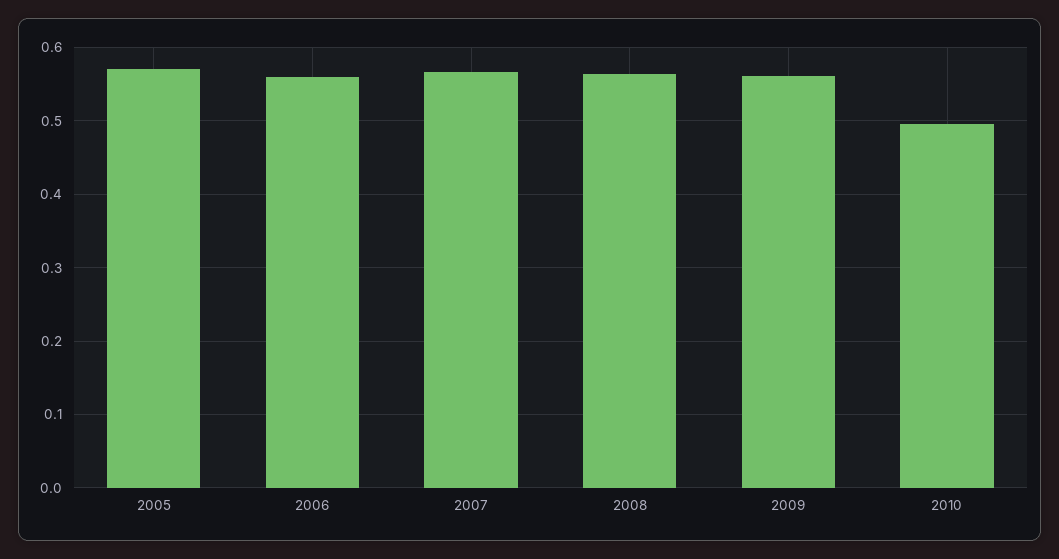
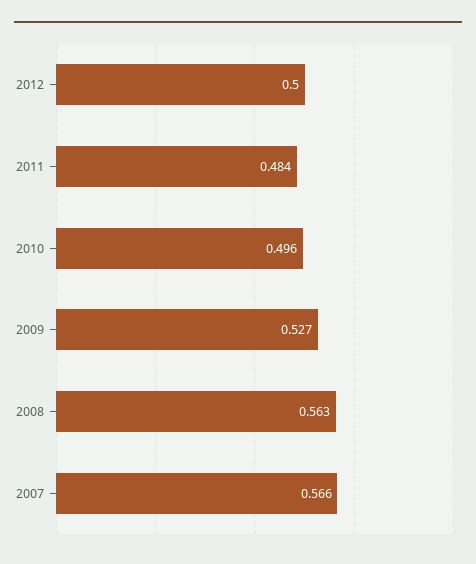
2005: 0.57 -> none
2006: 0.56 -> none
2009: 0.56 -> 0.527
2012: none -> 0.5
2011: none -> 0.484

